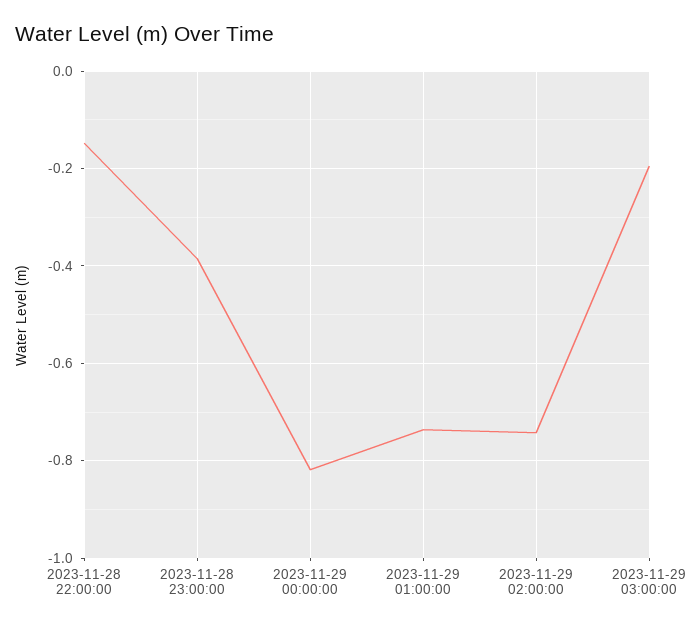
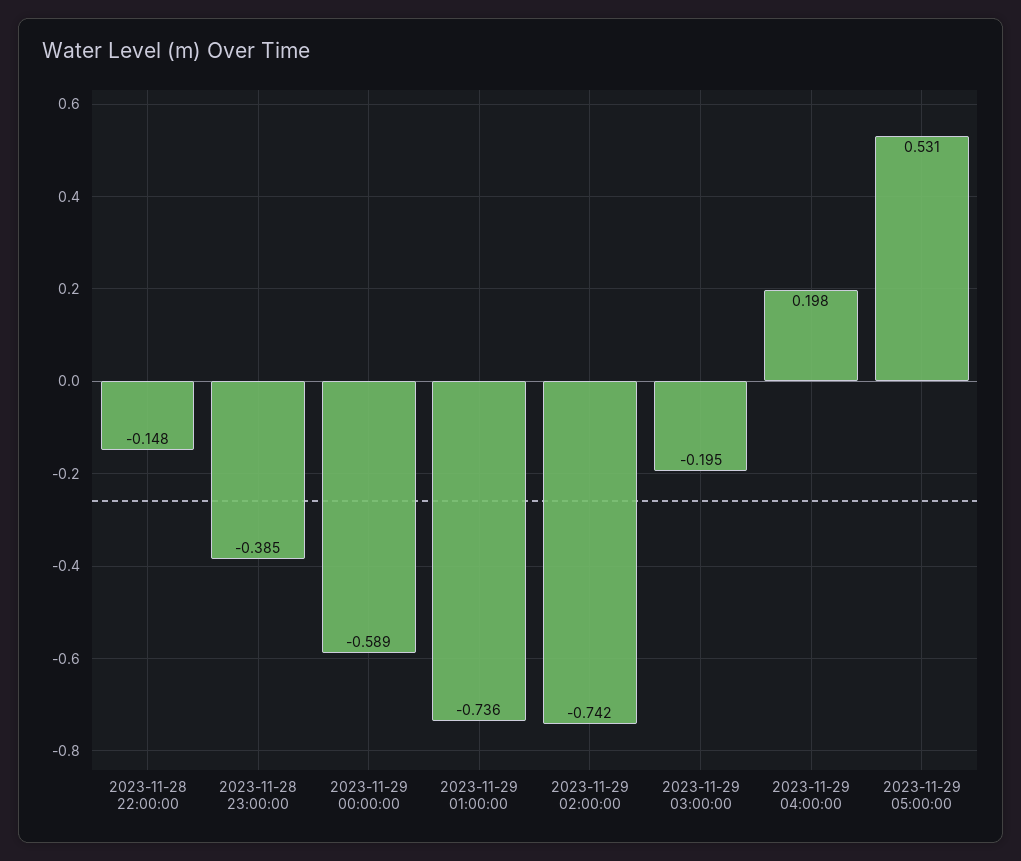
2023-11-29 00:00:00: -0.82 -> -0.589
2023-11-29 04:00:00: none -> 0.198
2023-11-29 05:00:00: none -> 0.531

